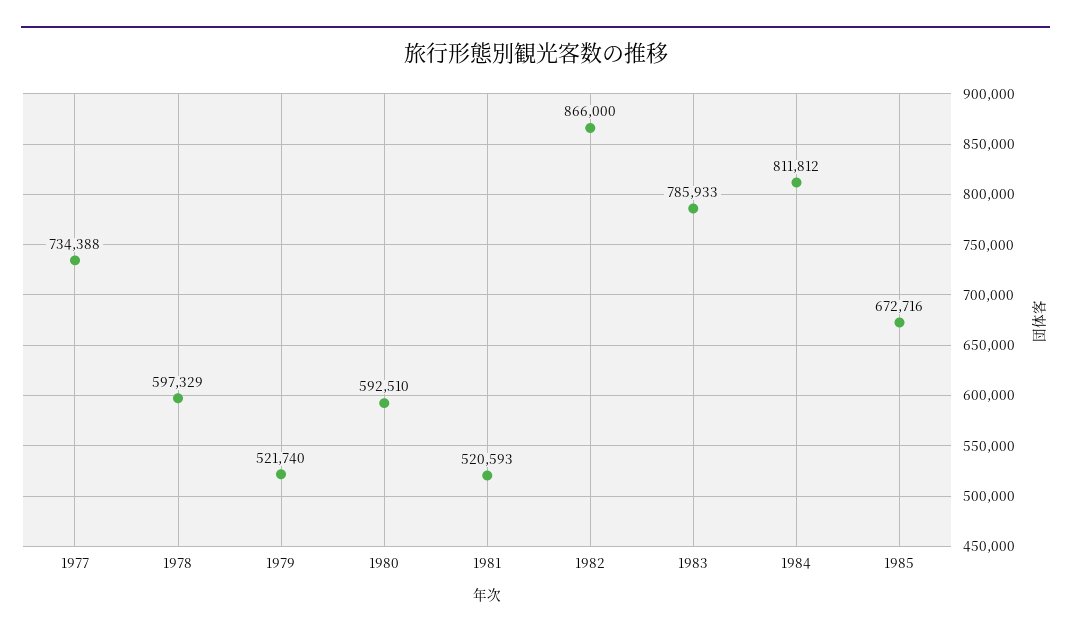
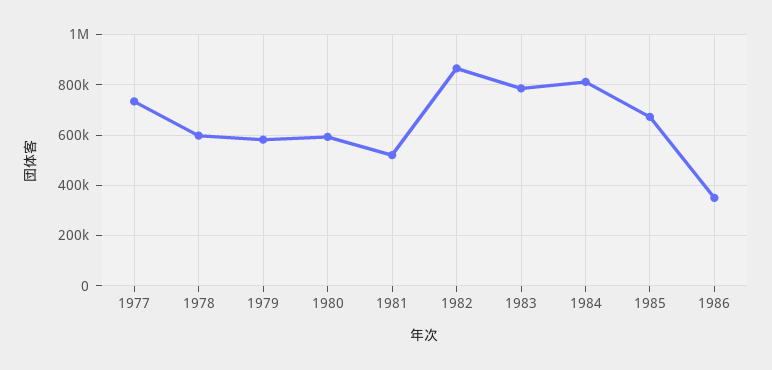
1979: 521740 -> 575000
1986: none -> 350000

